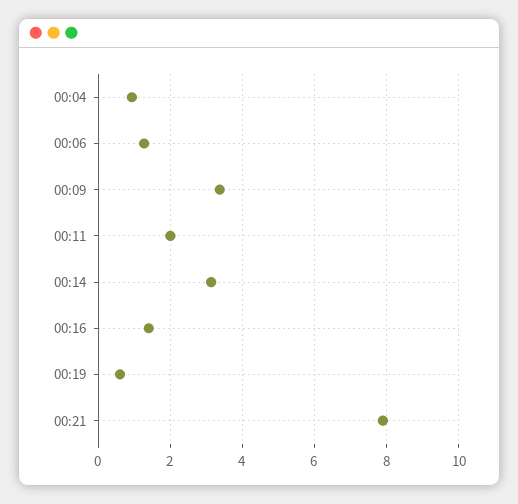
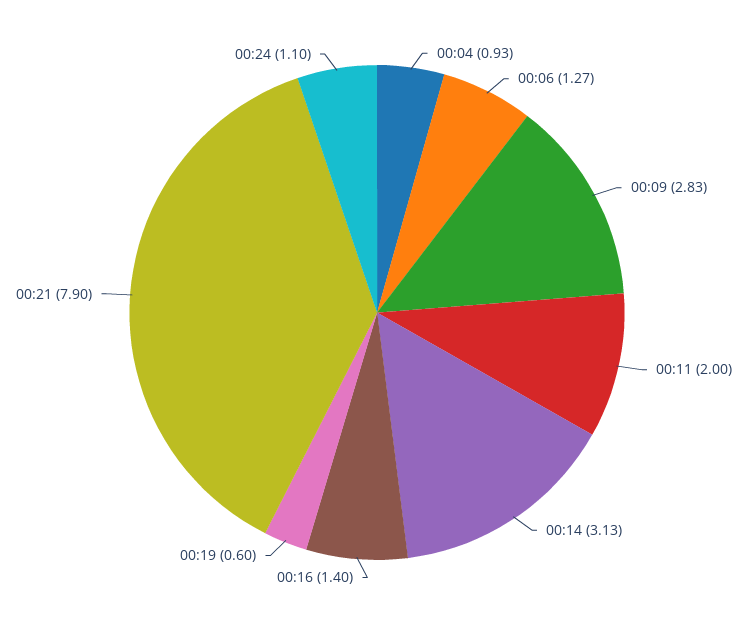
00:09: 3.4 -> 2.83
00:24: none -> 1.1

